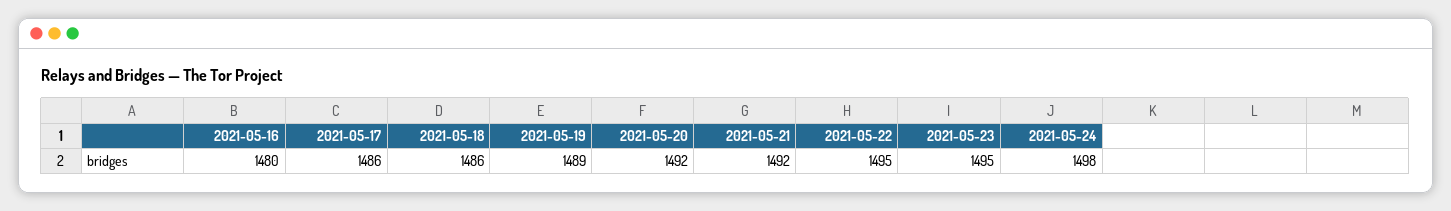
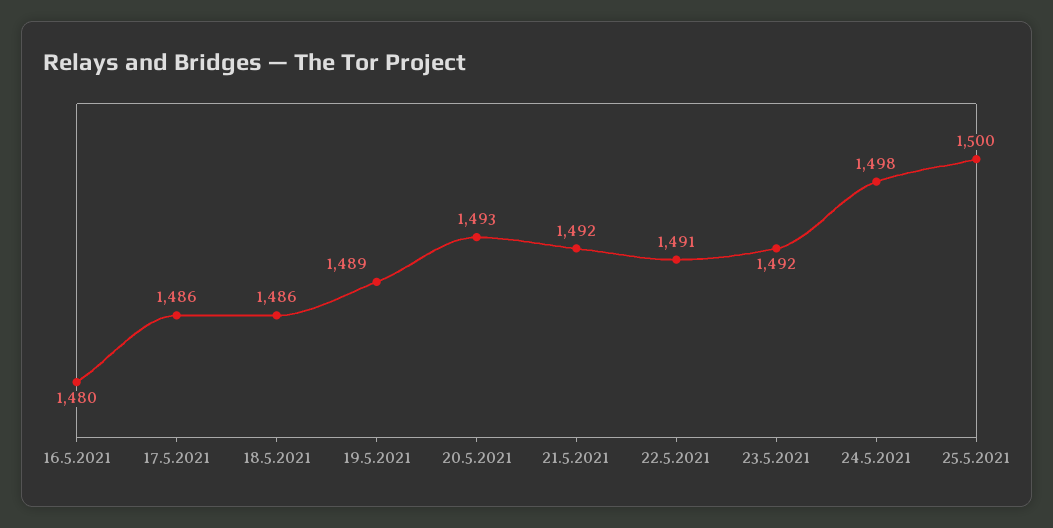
2021-05-20: 1492 -> 1493
2021-05-22: 1495 -> 1491
2021-05-23: 1495 -> 1492
25.5.2021: none -> 1500

